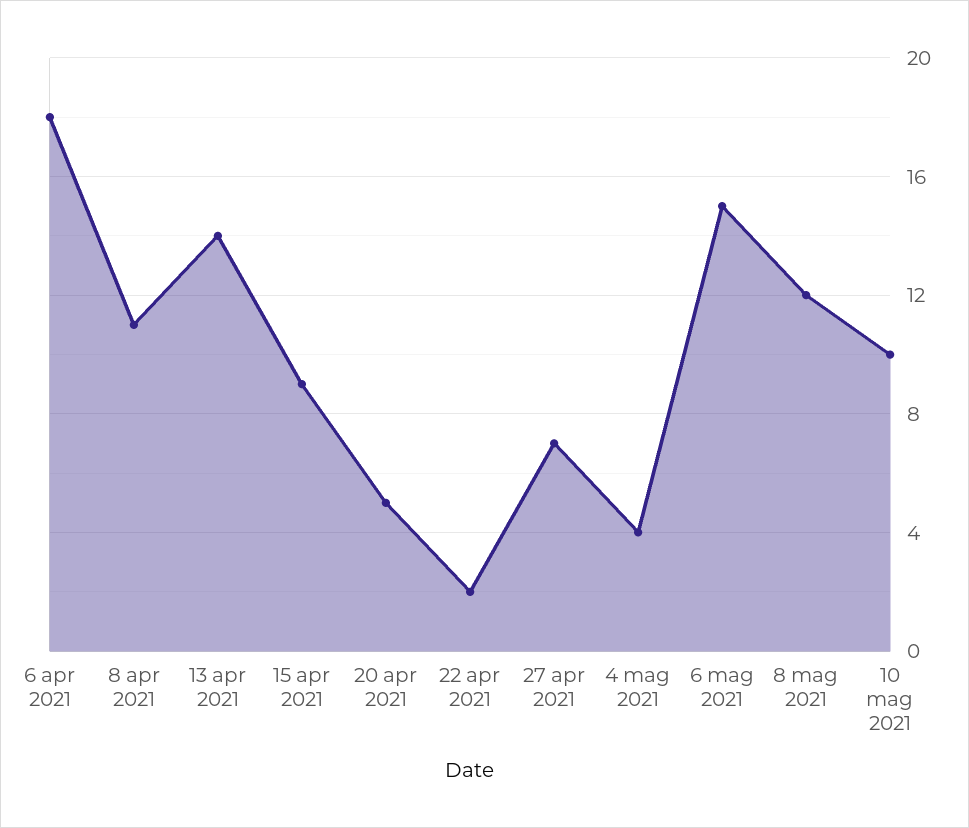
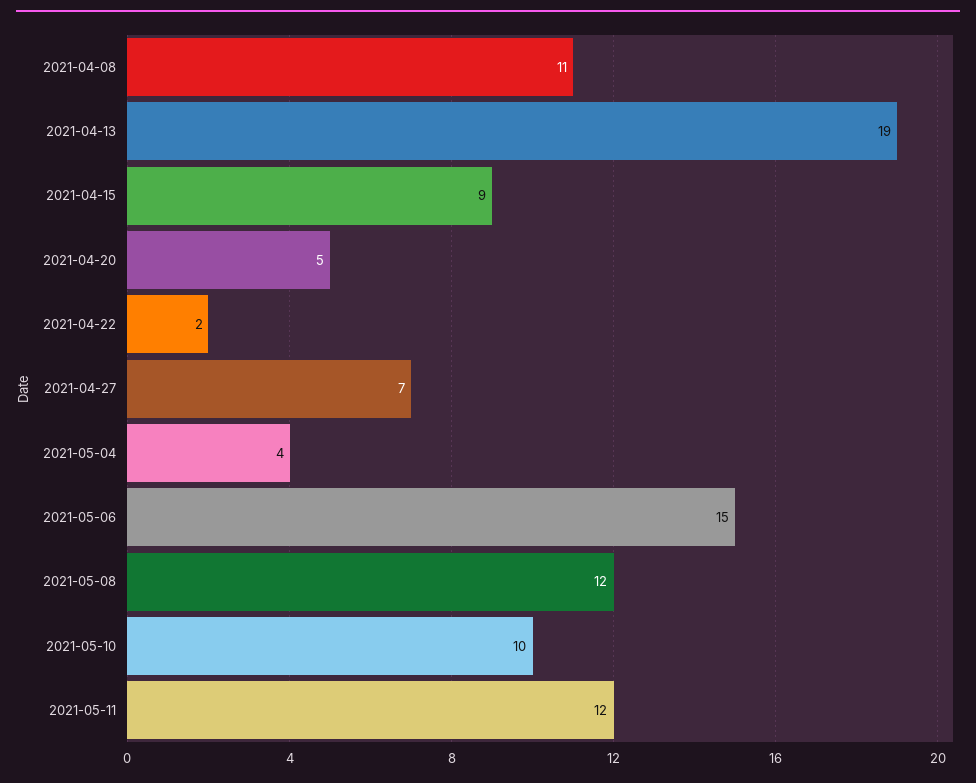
6 apr 2021: 18 -> none
13 apr 2021: 14 -> 19
2021-05-11: none -> 12

